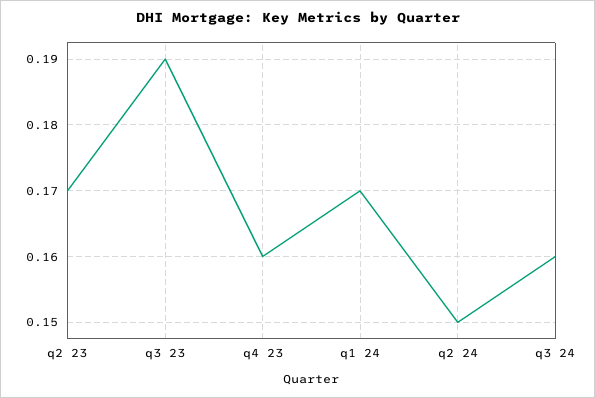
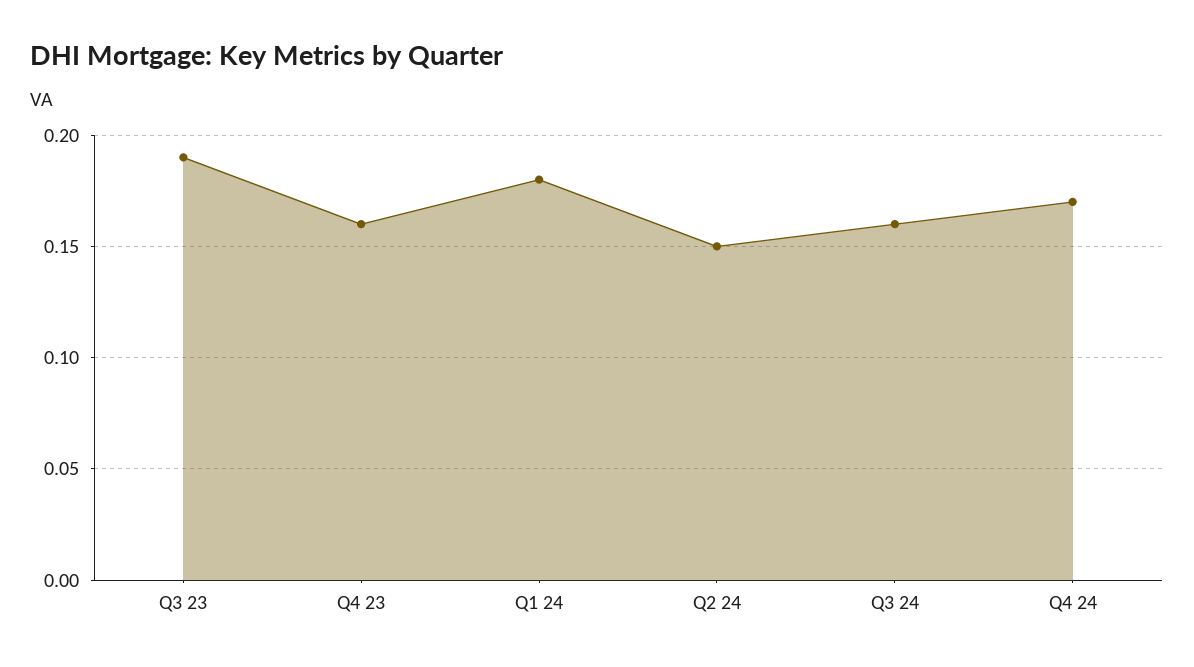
q2 23: 0.17 -> none
q1 24: 0.17 -> 0.18
Q4 24: none -> 0.17

